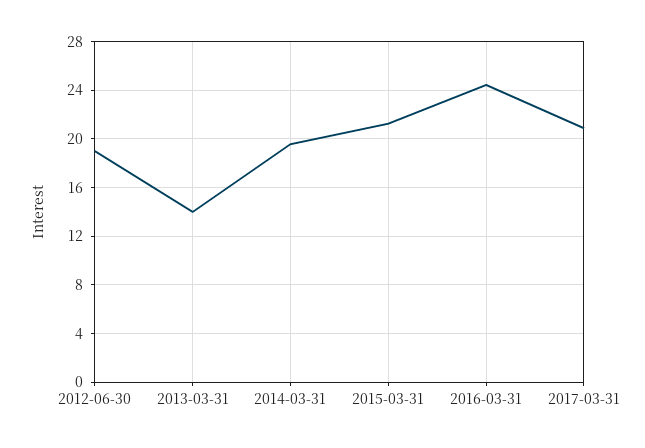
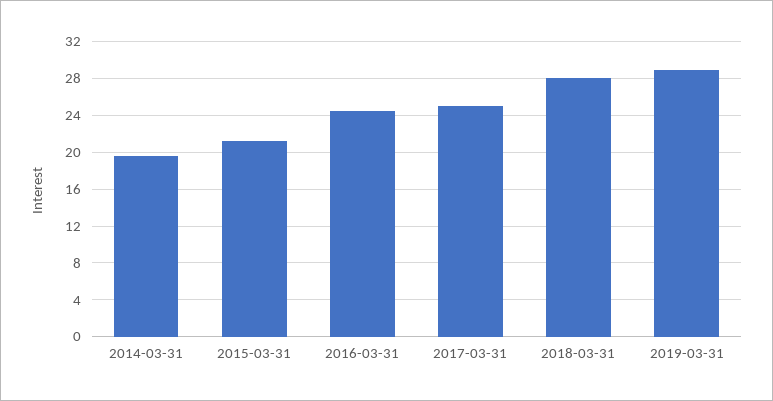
2012-06-30: 19 -> none
2013-03-31: 14 -> none
2017-03-31: 21 -> 25
2018-03-31: none -> 28
2019-03-31: none -> 29

